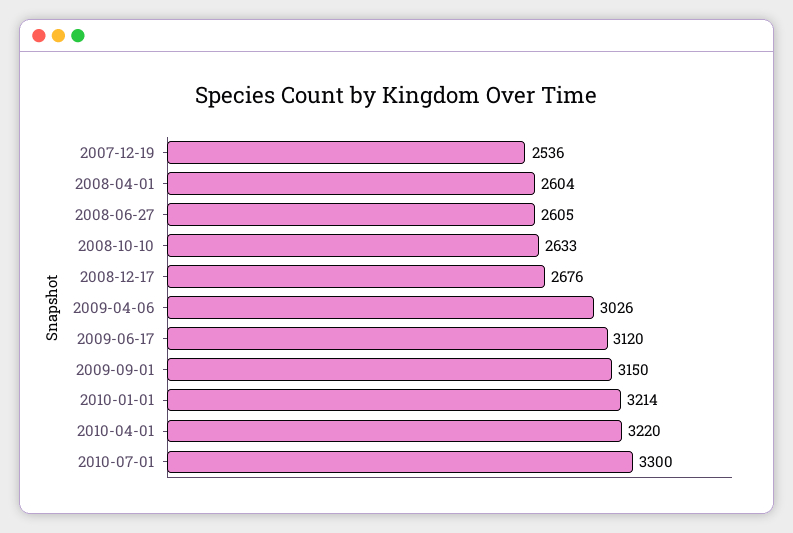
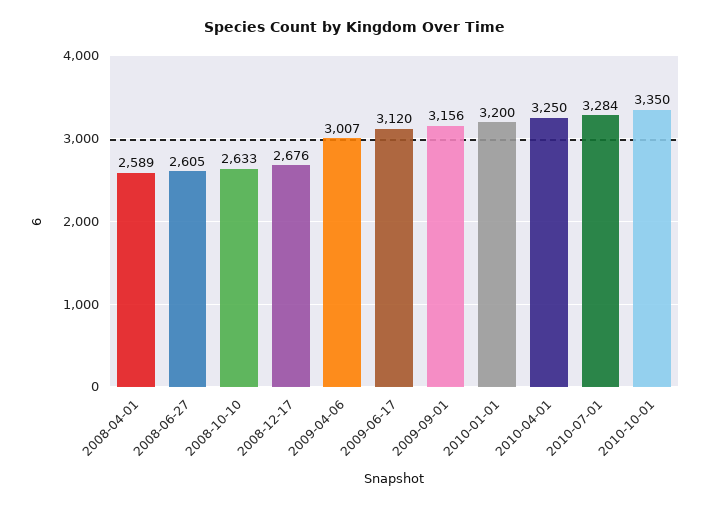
2007-12-19: 2536 -> none
2008-04-01: 2604 -> 2589
2009-04-06: 3026 -> 3007
2009-09-01: 3150 -> 3156
2010-01-01: 3214 -> 3200
2010-04-01: 3220 -> 3250
2010-07-01: 3300 -> 3284
2010-10-01: none -> 3350

